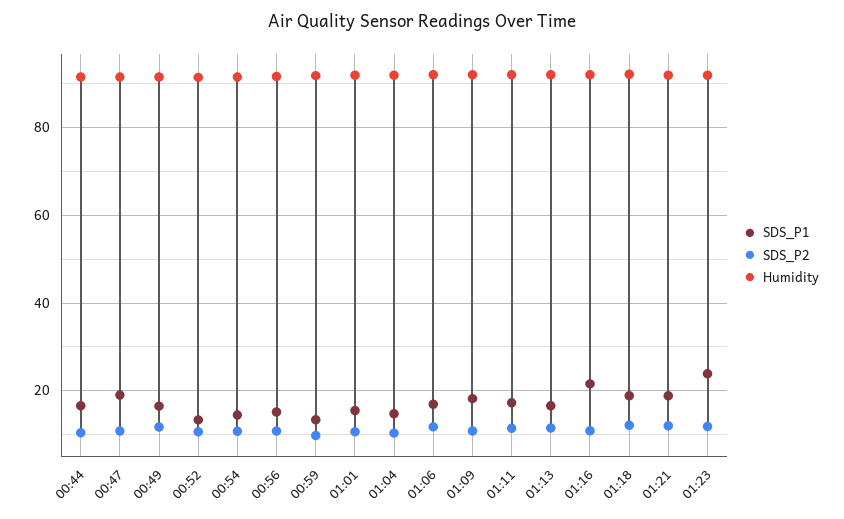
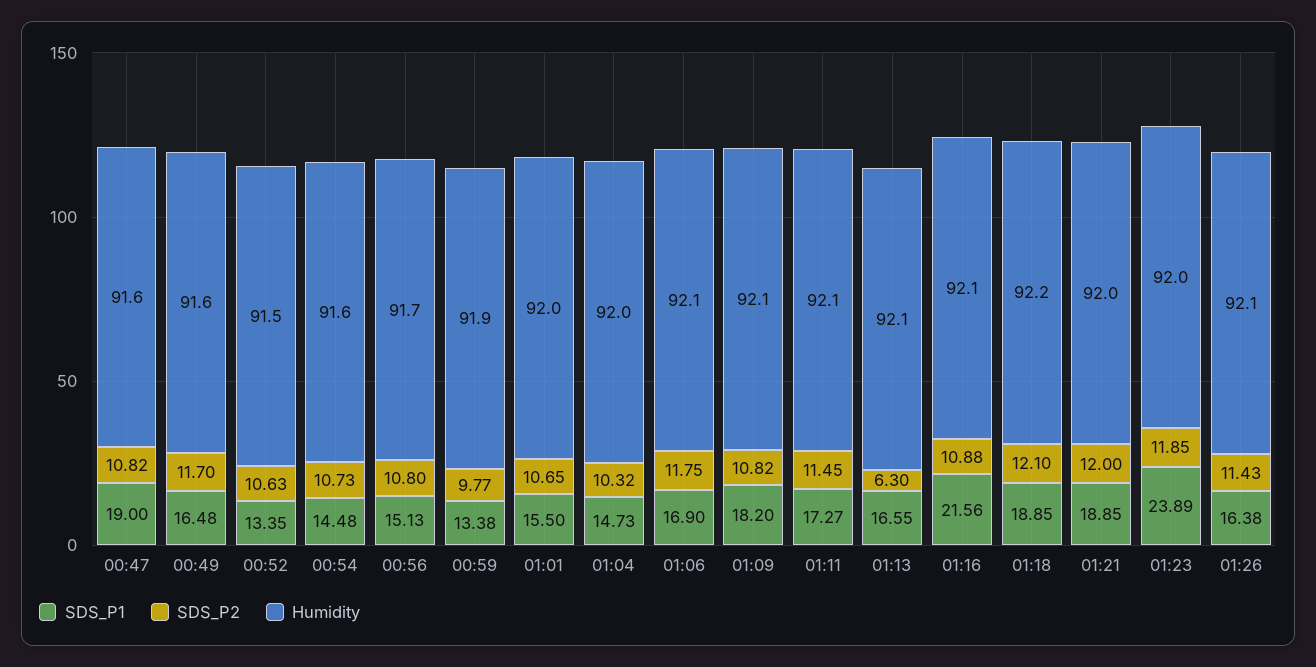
SDS_P1, 00:44: 16 -> none
SDS_P2, 00:44: 10 -> none
Humidity, 00:44: 92 -> none
SDS_P2, 01:13: 12 -> 6.3
SDS_P1, 01:26: none -> 16.38
SDS_P2, 01:26: none -> 11.43
Humidity, 01:26: none -> 92.1

